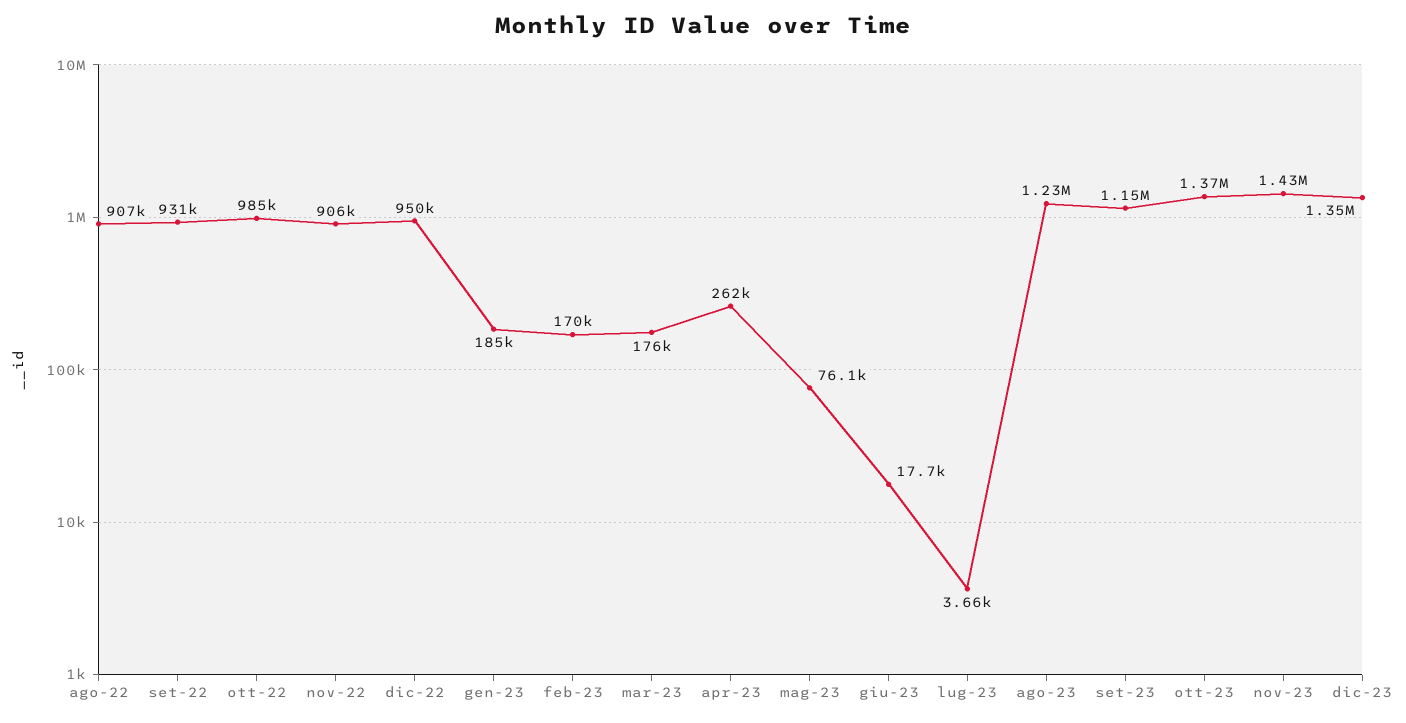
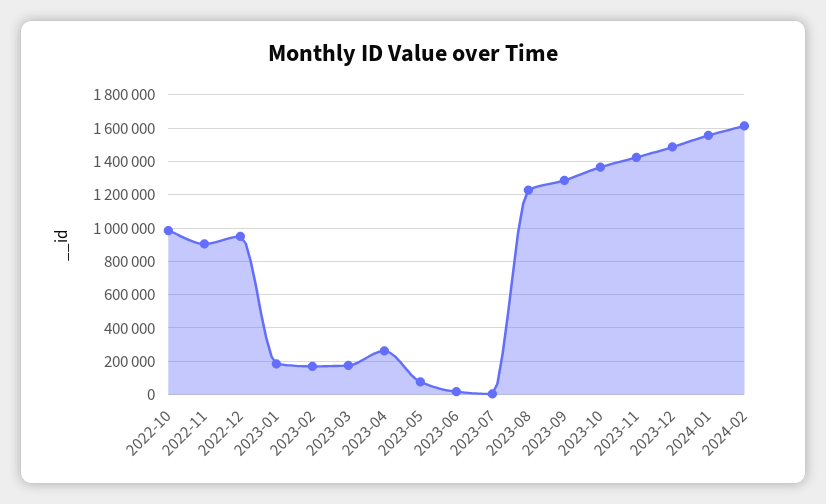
ago-22: 907000 -> none
set-22: 931000 -> none
set-23: 1150000 -> 1300000
dic-23: 1350000 -> 1500000
2024-01: none -> 1550000
2024-02: none -> 1600000

